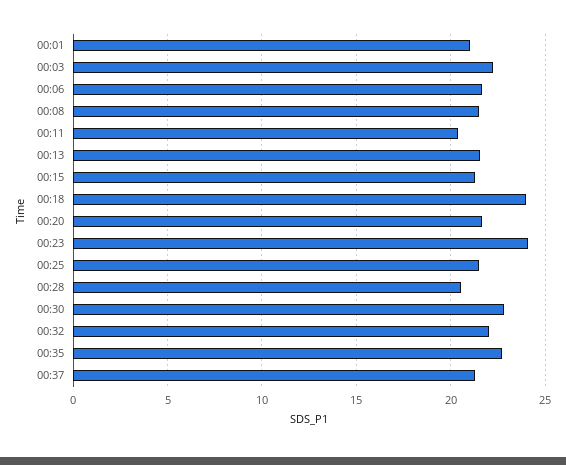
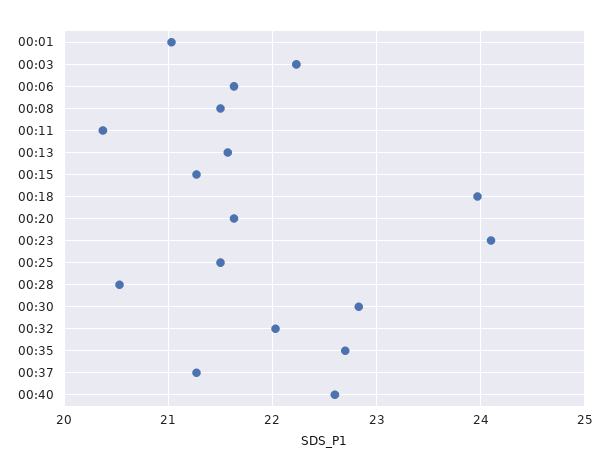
00:40: none -> 22.6

